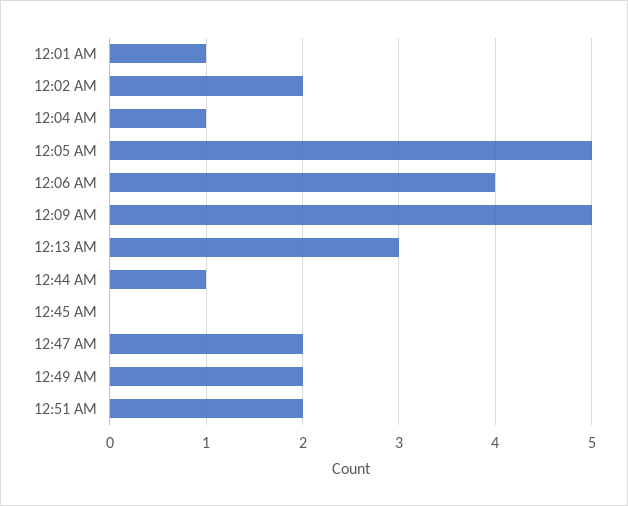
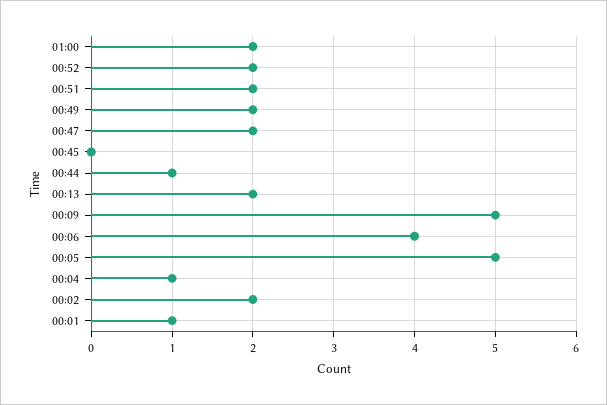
12:13 AM: 3 -> 2
01:00: none -> 2
00:52: none -> 2

